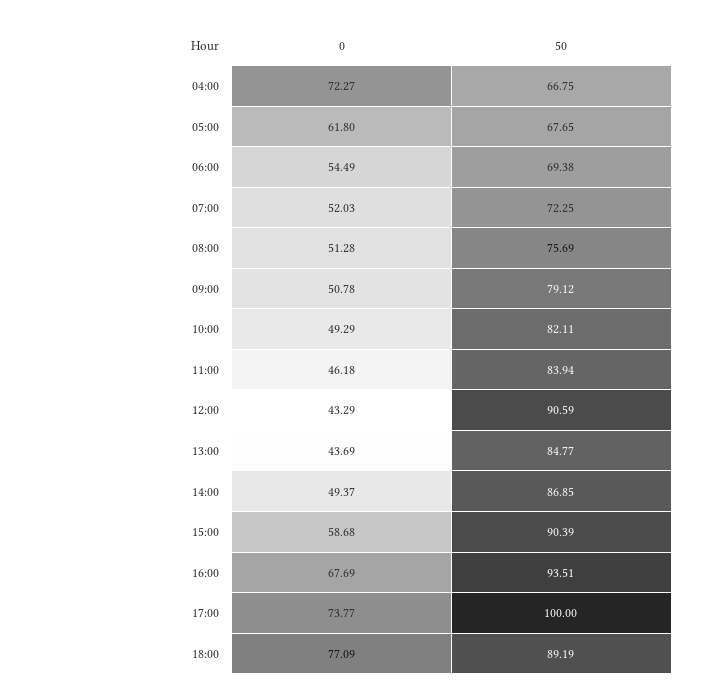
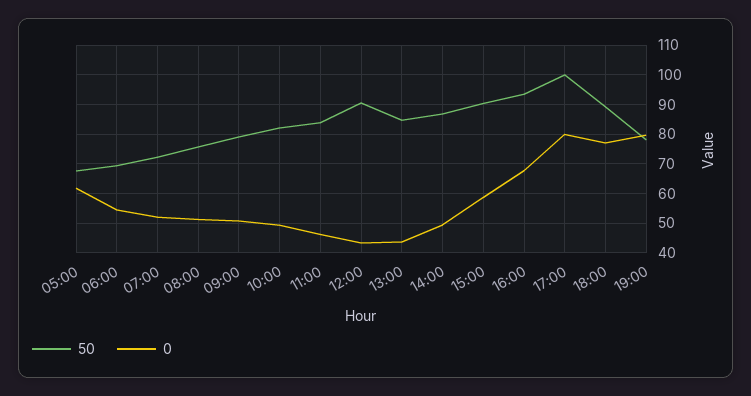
0, 04:00: 72.27 -> none
50, 04:00: 66.75 -> none
0, 17:00: 73.77 -> 80
50, 19:00: none -> 77.5
0, 19:00: none -> 80

